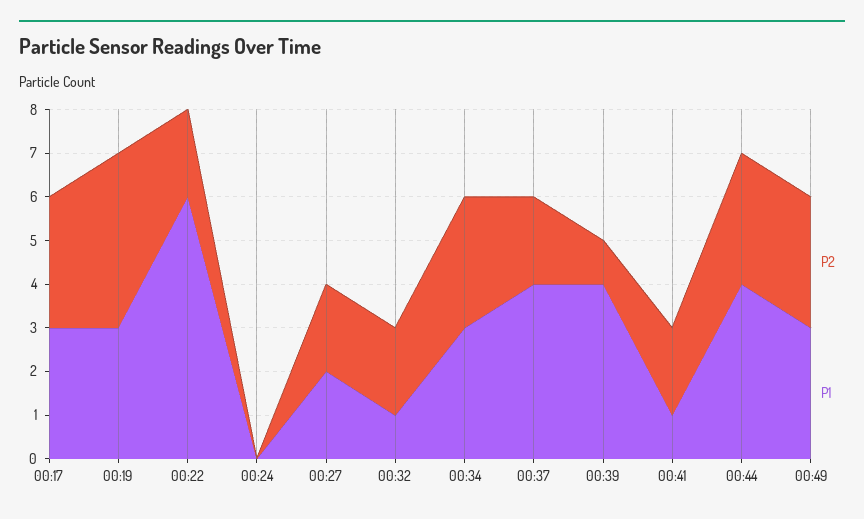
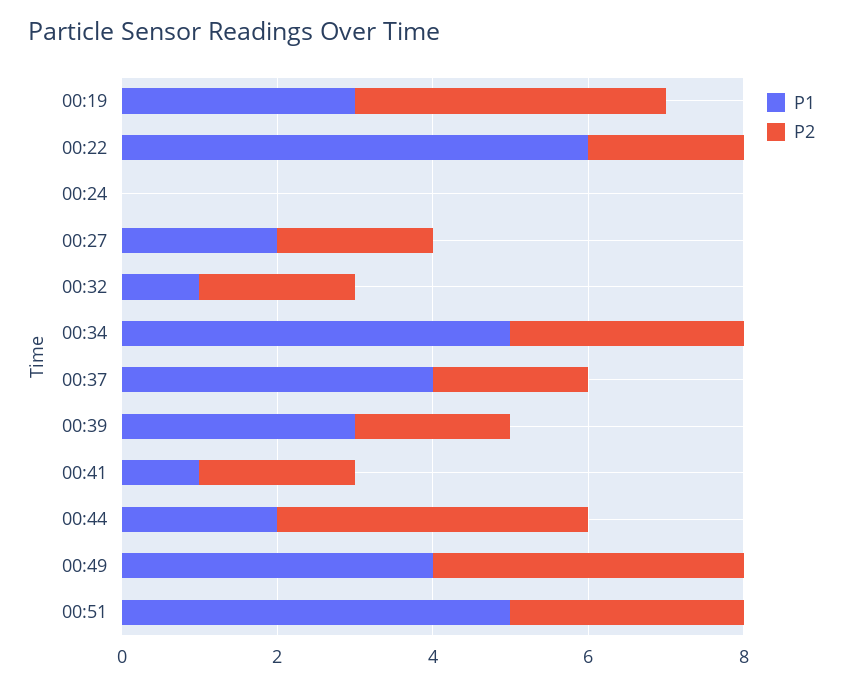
P2, 00:17: 3 -> none
P1, 00:17: 3 -> none
P1, 00:34: 3 -> 5
P2, 00:39: 1 -> 2
P1, 00:39: 4 -> 3
P2, 00:44: 3 -> 4
P1, 00:44: 4 -> 2
P2, 00:49: 3 -> 4
P1, 00:49: 3 -> 4
P1, 00:51: none -> 5
P2, 00:51: none -> 3

